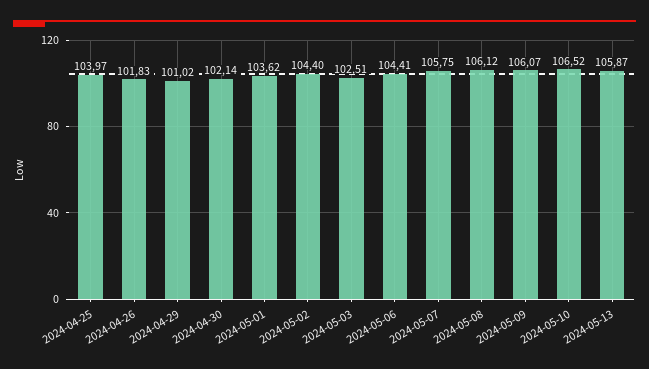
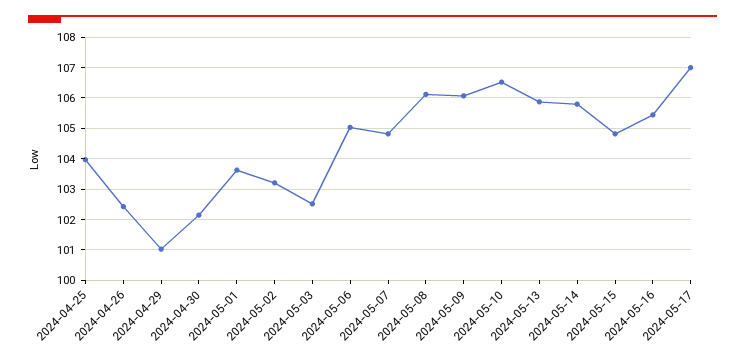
2024-04-26: 101.83 -> 102.4
2024-05-02: 104.4 -> 103.2
2024-05-06: 104.41 -> 105
2024-05-07: 105.75 -> 104.8
2024-05-14: none -> 105.8
2024-05-15: none -> 104.8
2024-05-16: none -> 105.4
2024-05-17: none -> 107

